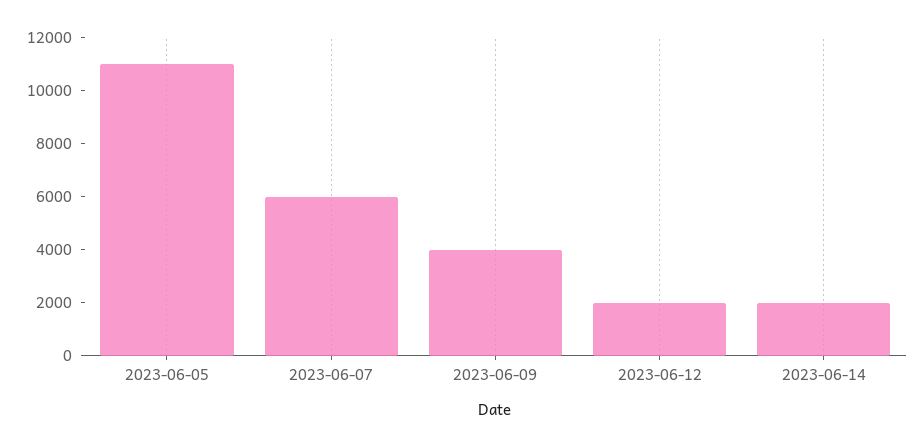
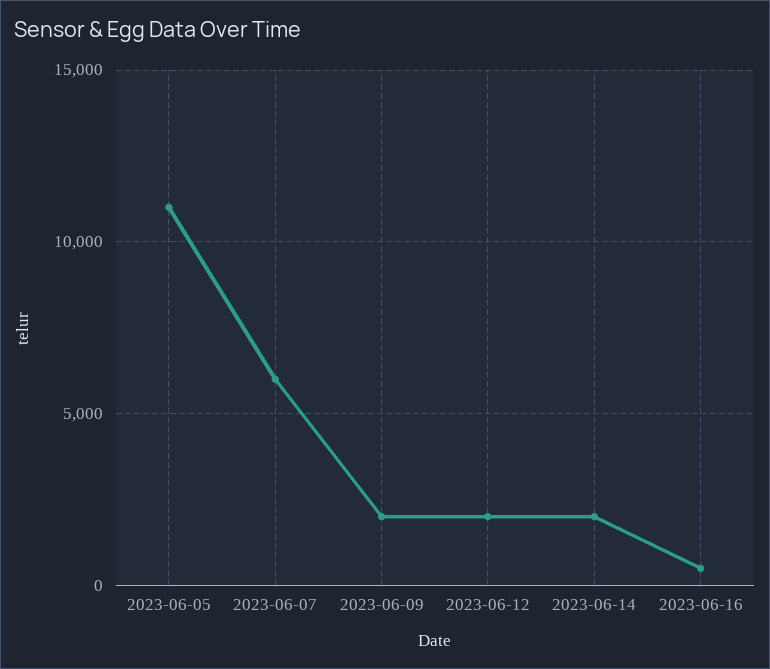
2023-06-09: 4000 -> 2000
2023-06-16: none -> 500

